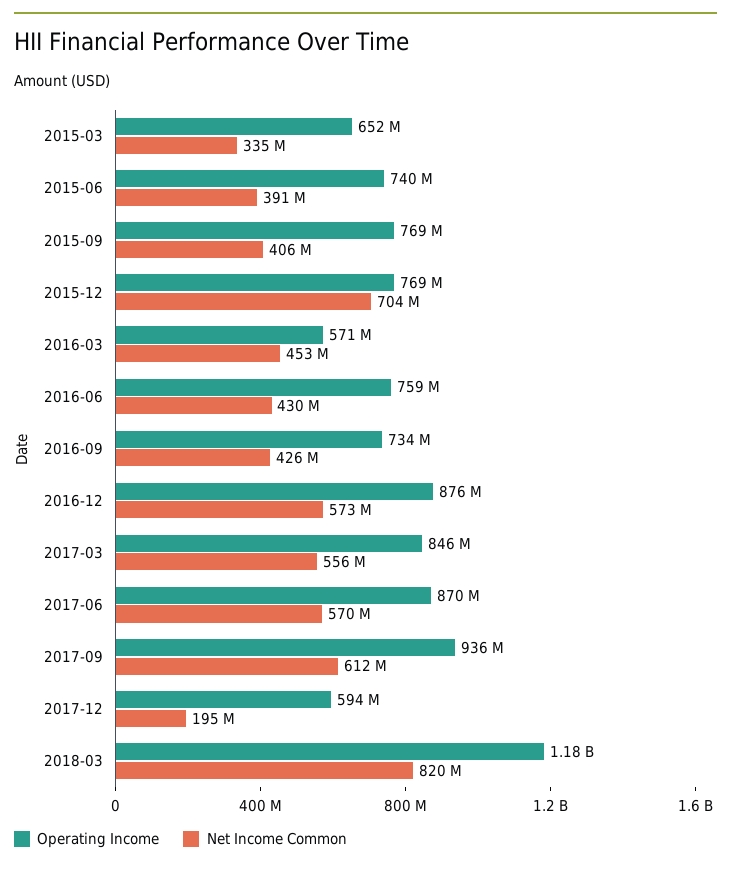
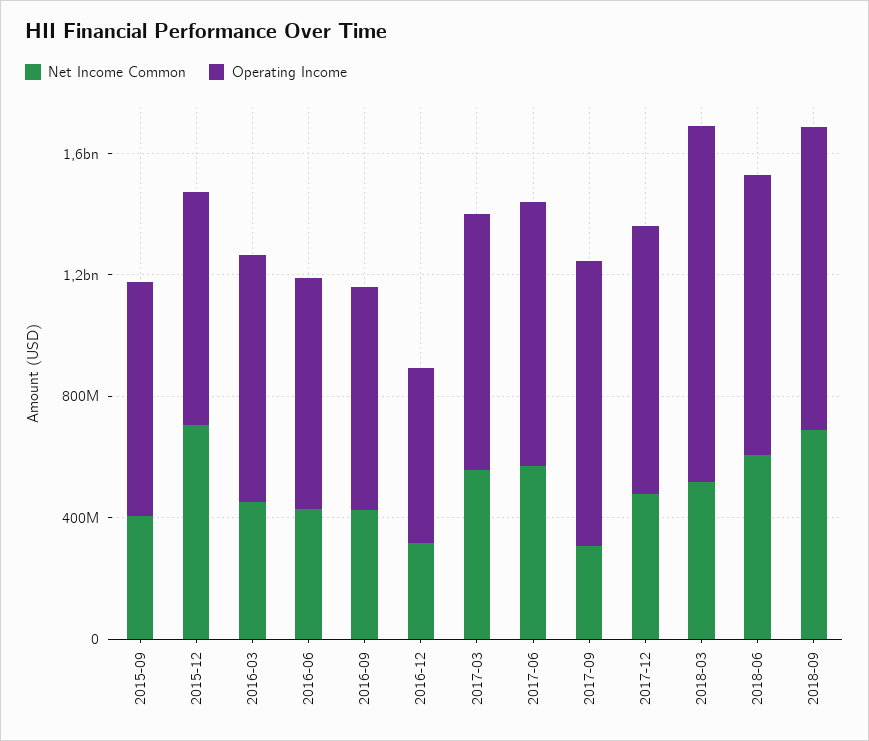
Operating Income, 2015-03: 652000000 -> none
Net Income Common, 2015-03: 335000000 -> none
Operating Income, 2015-06: 740000000 -> none
Net Income Common, 2015-06: 391000000 -> none
Operating Income, 2016-03: 571000000 -> 800000000
Operating Income, 2016-12: 876000000 -> 600000000
Net Income Common, 2016-12: 573000000 -> 300000000
Net Income Common, 2017-09: 612000000 -> 300000000
Operating Income, 2017-12: 594000000 -> 900000000
Net Income Common, 2017-12: 195000000 -> 500000000
Net Income Common, 2018-03: 820000000 -> 500000000
Net Income Common, 2018-06: none -> 600000000
Operating Income, 2018-06: none -> 900000000
Net Income Common, 2018-09: none -> 700000000
Operating Income, 2018-09: none -> 1000000000

